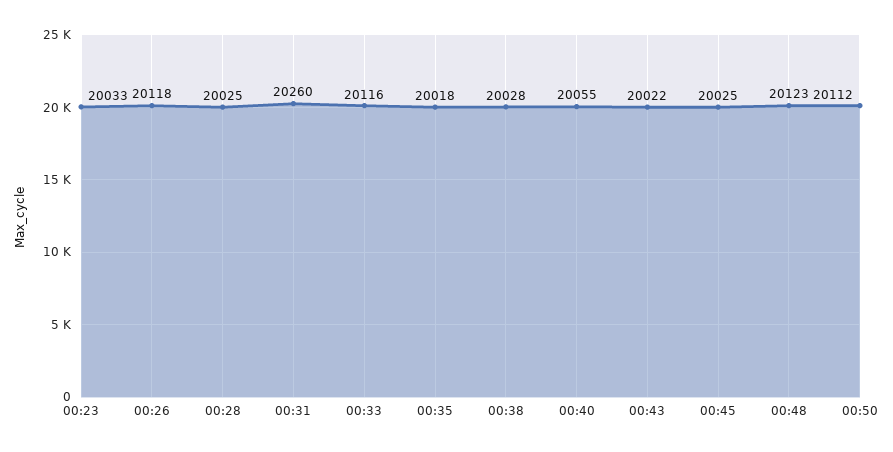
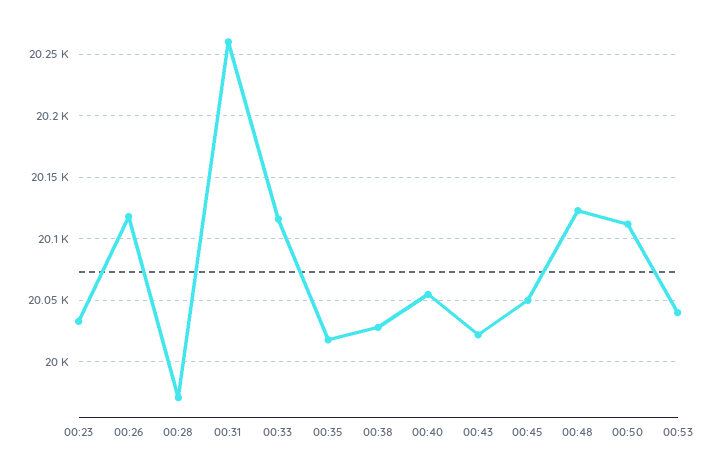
00:28: 20025 -> 19970
00:45: 20025 -> 20050
00:53: none -> 20040

